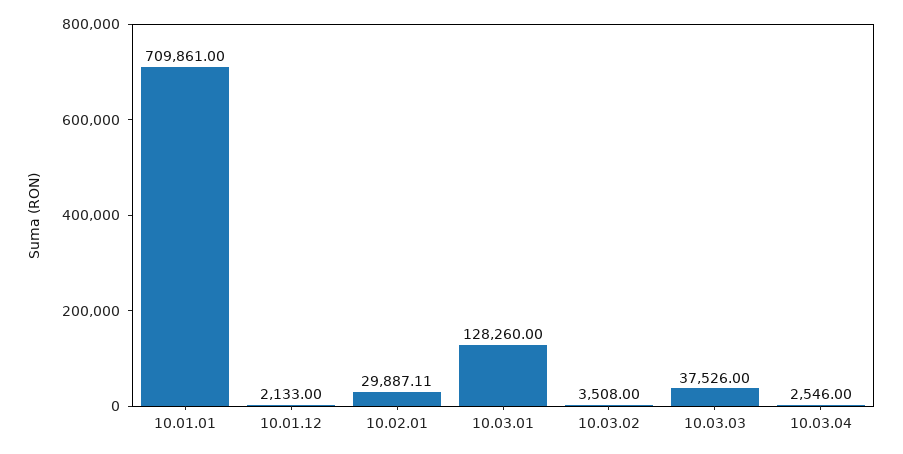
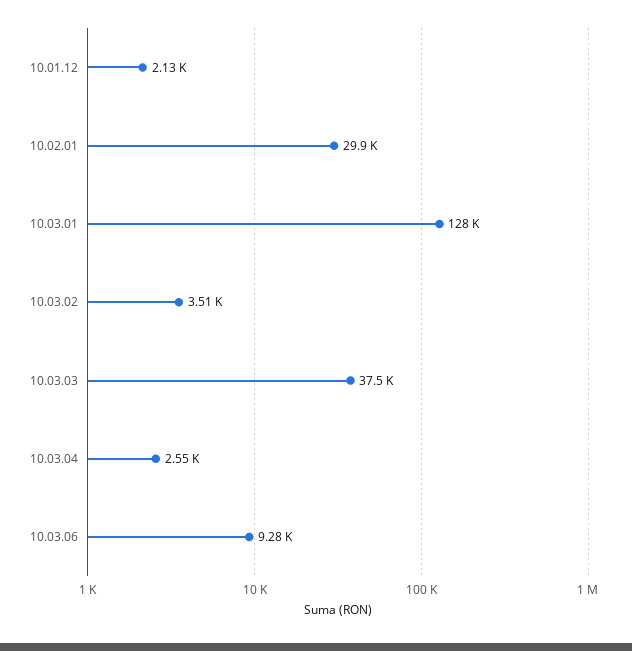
10.01.01: 709861 -> none
10.03.06: none -> 9280

